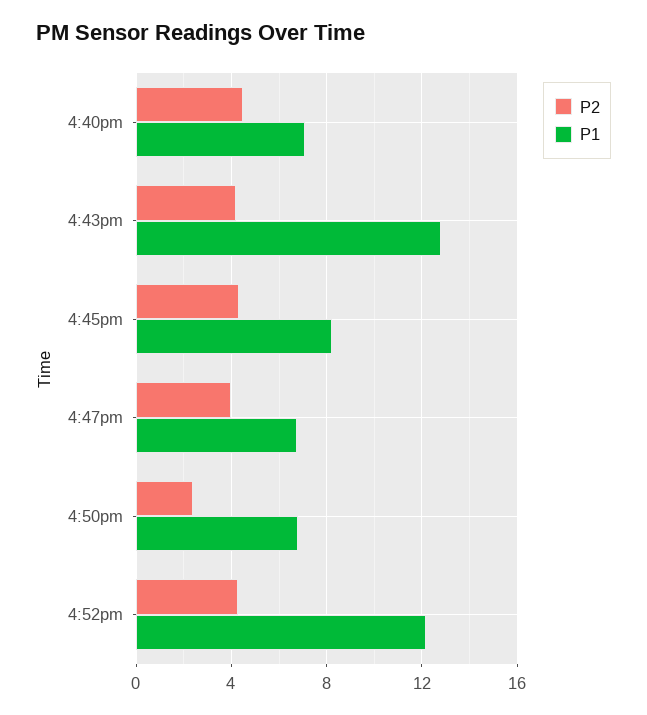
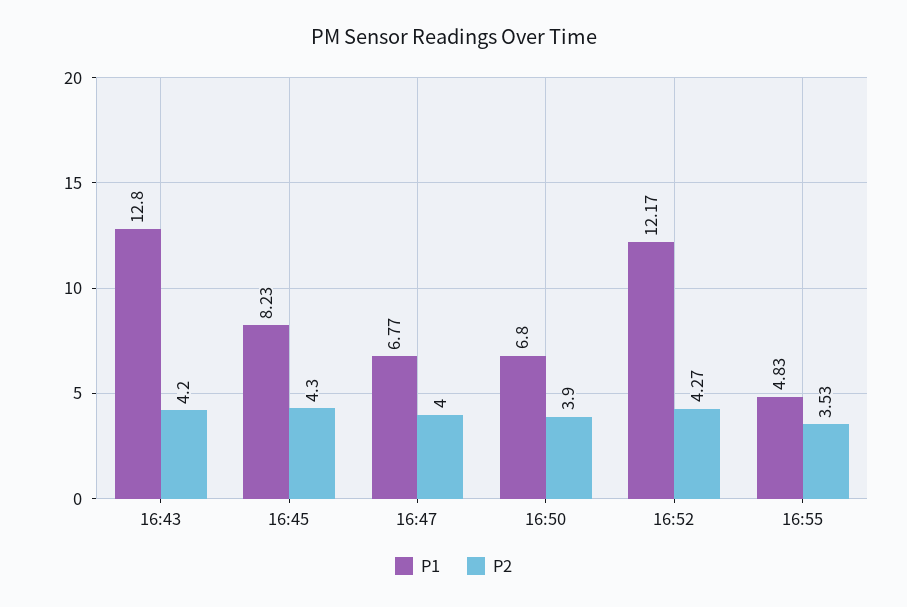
P2, 4:40pm: 4.5 -> none
P1, 4:40pm: 7 -> none
P2, 4:50pm: 2.5 -> 3.9
P1, 16:55: none -> 4.83
P2, 16:55: none -> 3.53

